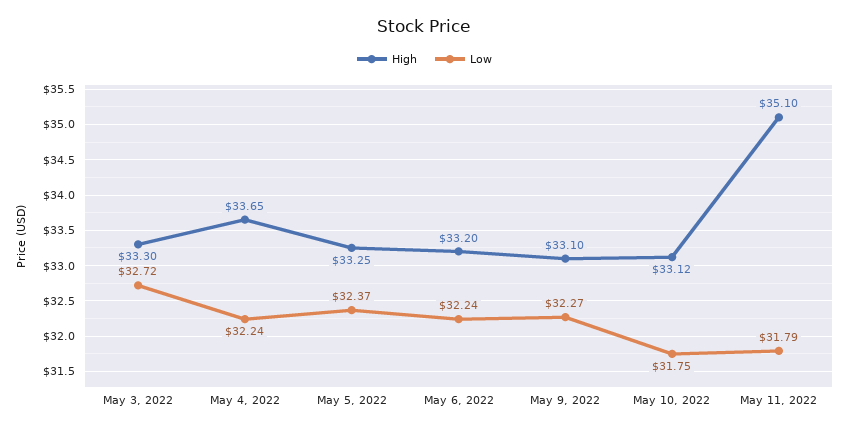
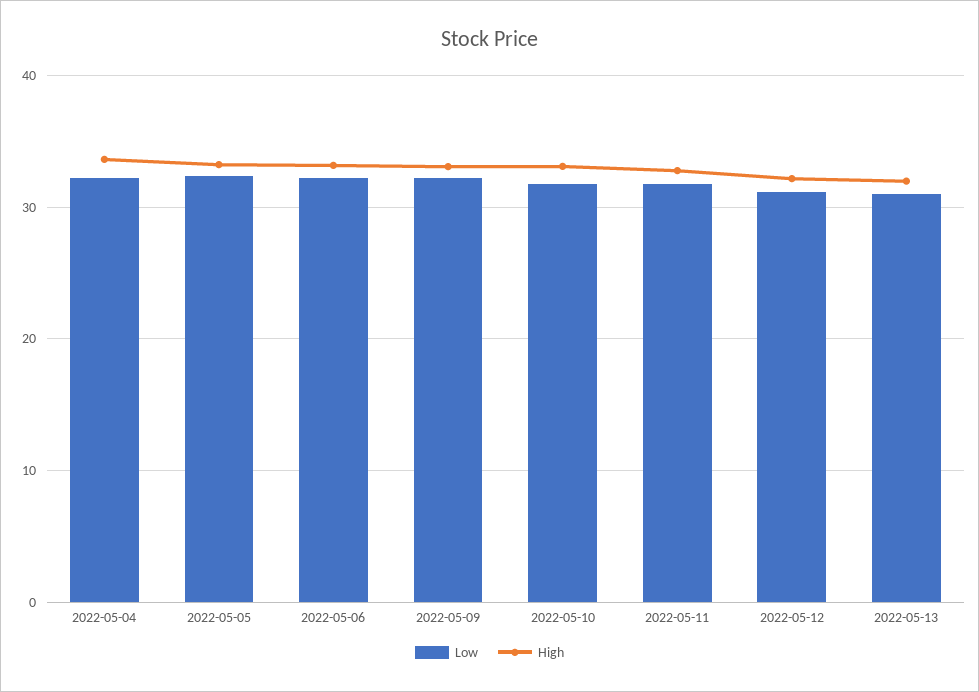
High, May 3, 2022: 33.3 -> none
Low, May 3, 2022: 32.72 -> none
High, May 11, 2022: 35.1 -> 33
Low, 2022-05-12: none -> 31
High, 2022-05-12: none -> 32
Low, 2022-05-13: none -> 31
High, 2022-05-13: none -> 32

